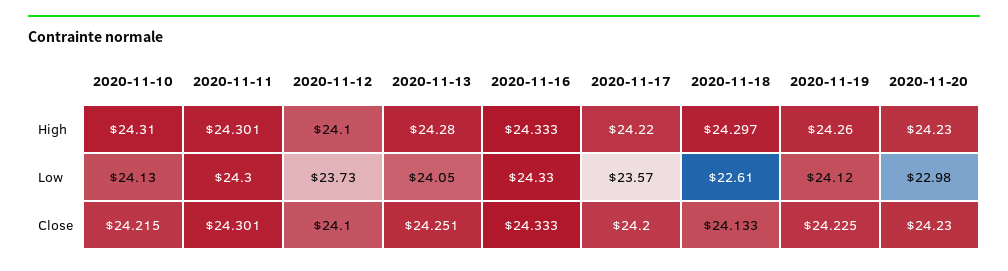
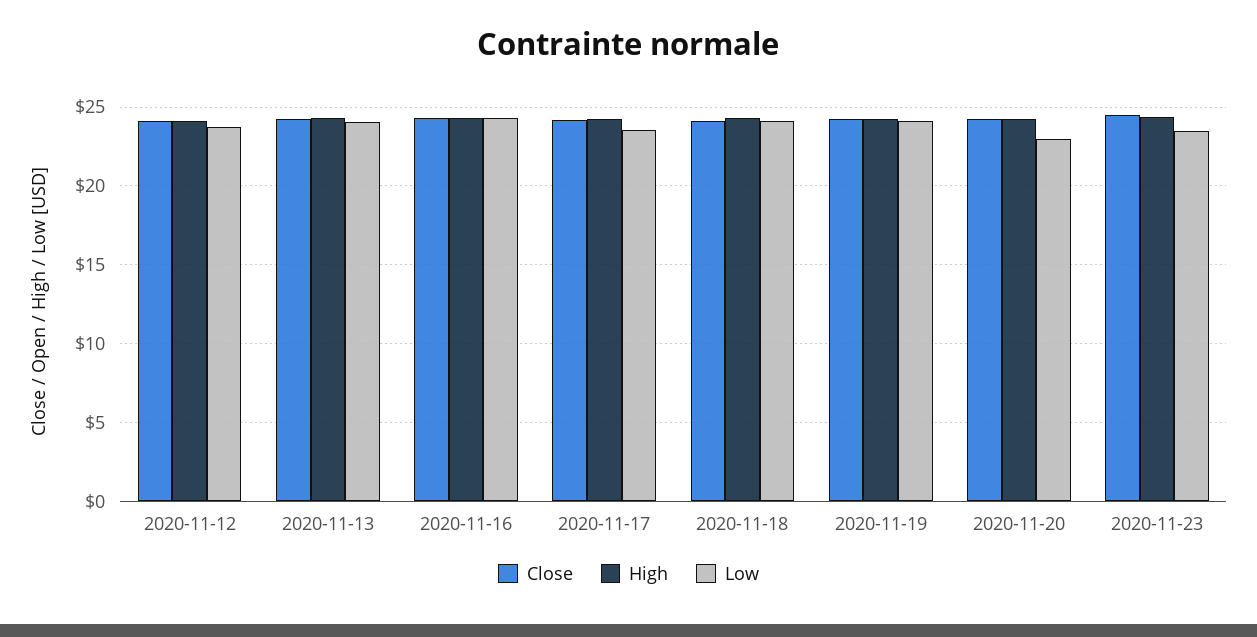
High, 2020-11-10: 24.31 -> none
High, 2020-11-11: 24.301 -> none
Low, 2020-11-10: 24.13 -> none
Low, 2020-11-11: 24.3 -> none
Low, 2020-11-18: 22.61 -> 24
Close, 2020-11-10: 24.215 -> none
Close, 2020-11-11: 24.301 -> none
Close, 2020-11-23: none -> 24.5
High, 2020-11-23: none -> 24.5
Low, 2020-11-23: none -> 23.5

